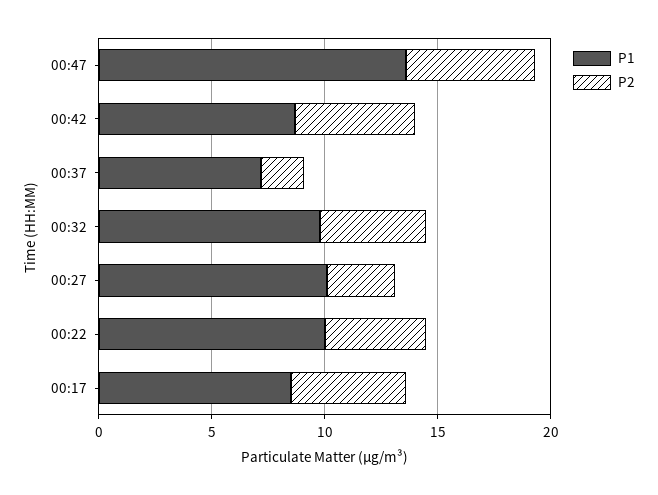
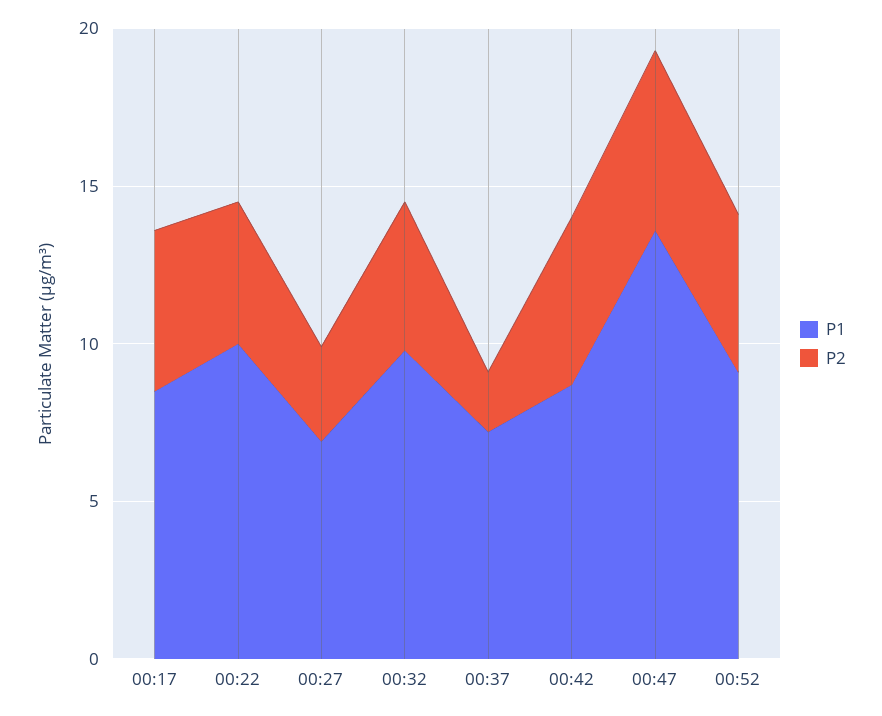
P1, 00:27: 10 -> 7
P1, 00:52: none -> 9
P2, 00:52: none -> 5

